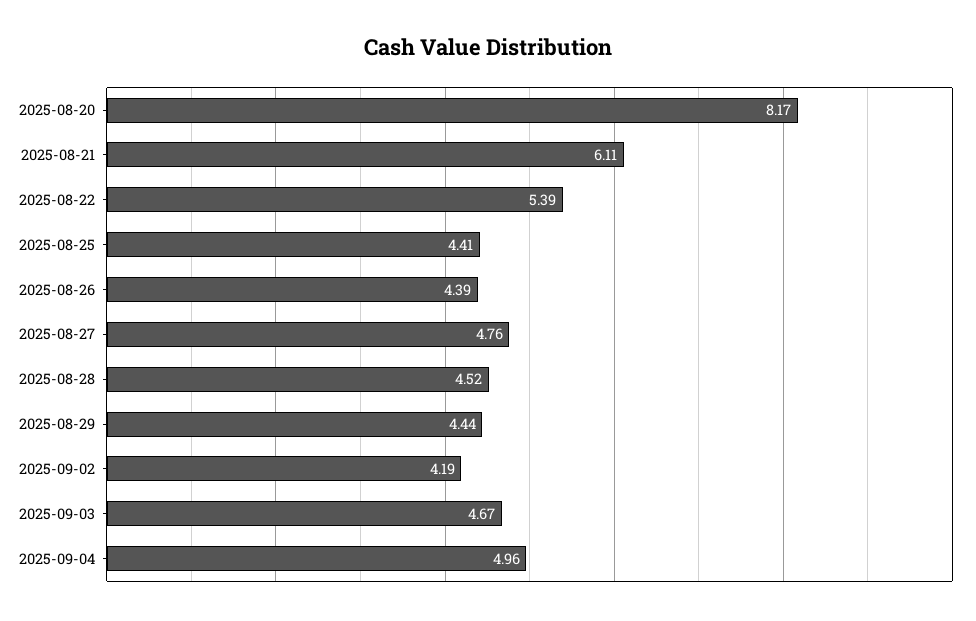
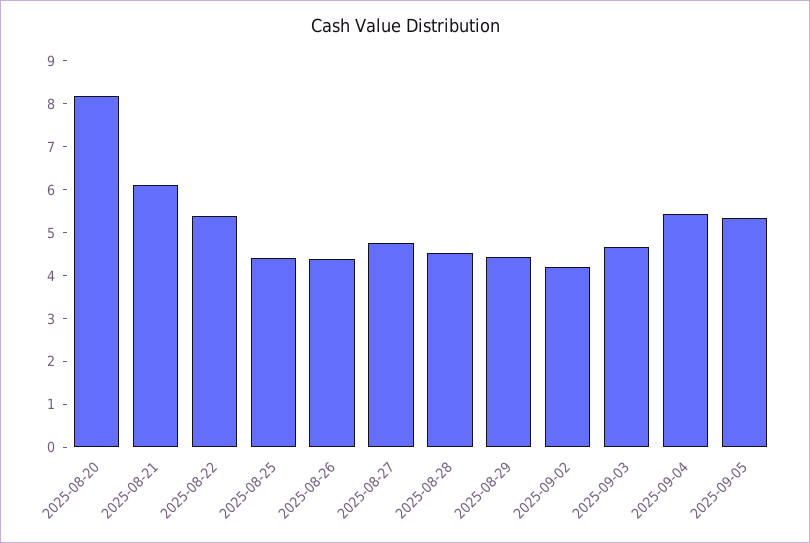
2025-09-04: 4.96 -> 5.4
2025-09-05: none -> 5.4

